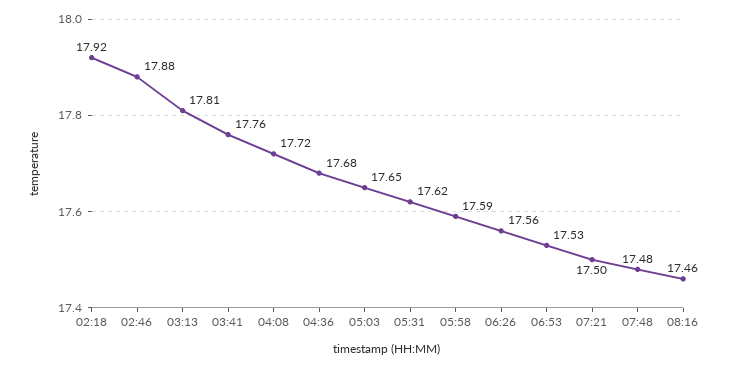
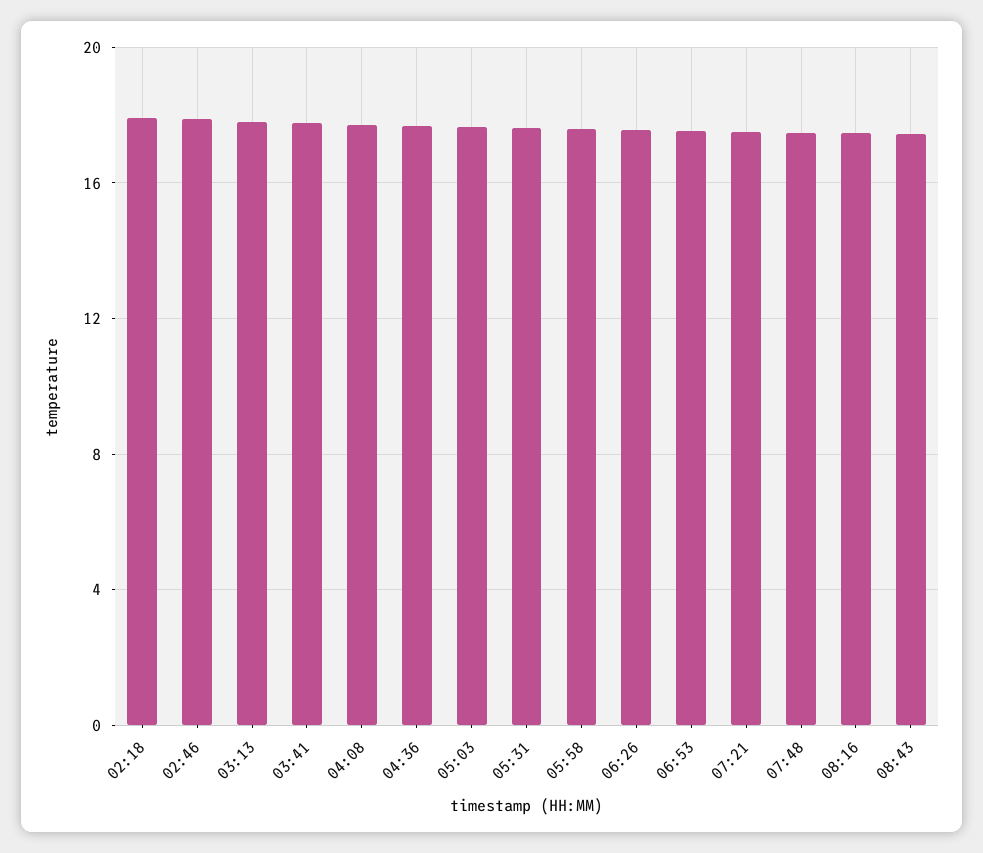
08:43: none -> 17.5

